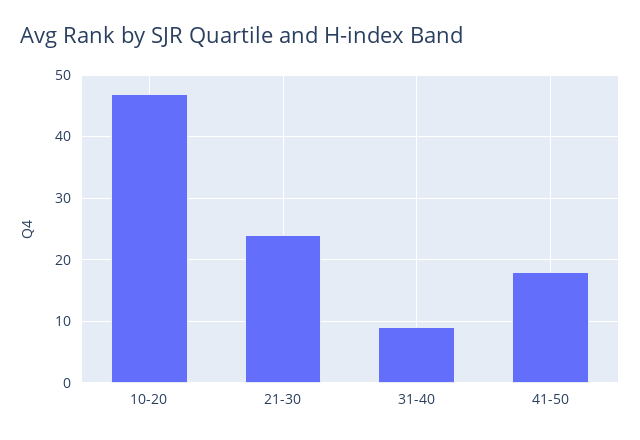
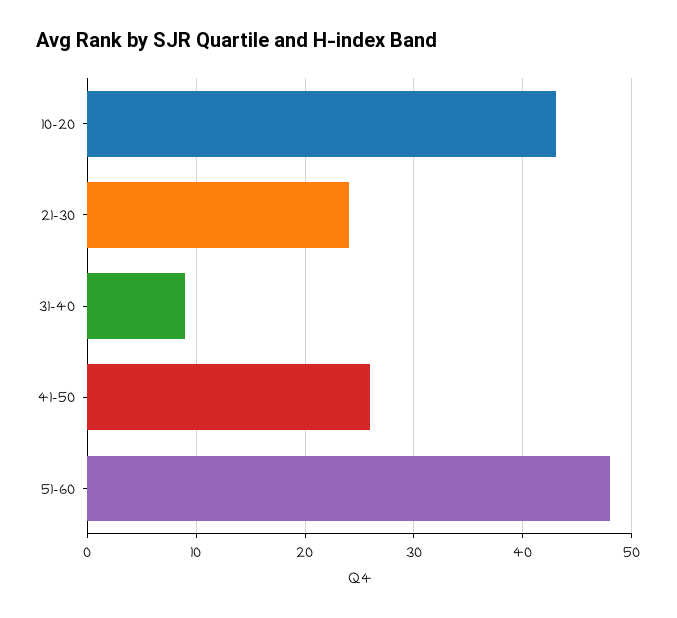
10-20: 47 -> 43
41-50: 18 -> 26
51-60: none -> 48

